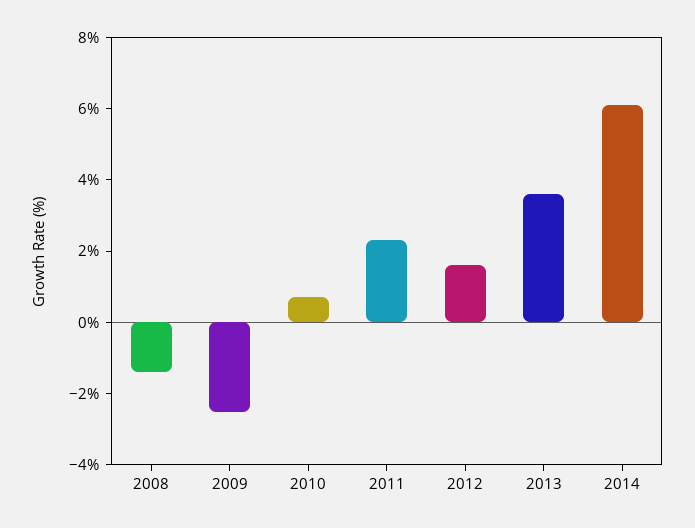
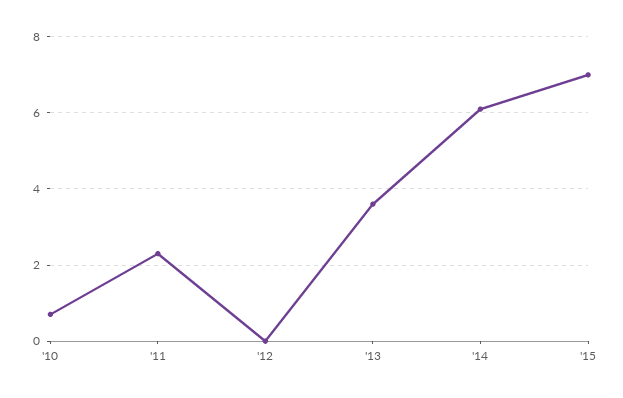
2008: -1.5 -> none
2009: -2.5 -> none
2012: 1.5 -> 0
'15: none -> 7

